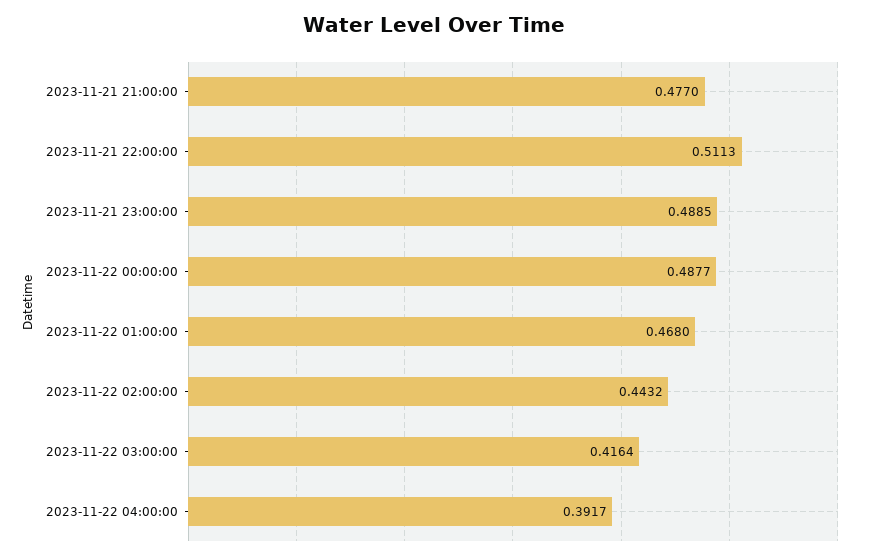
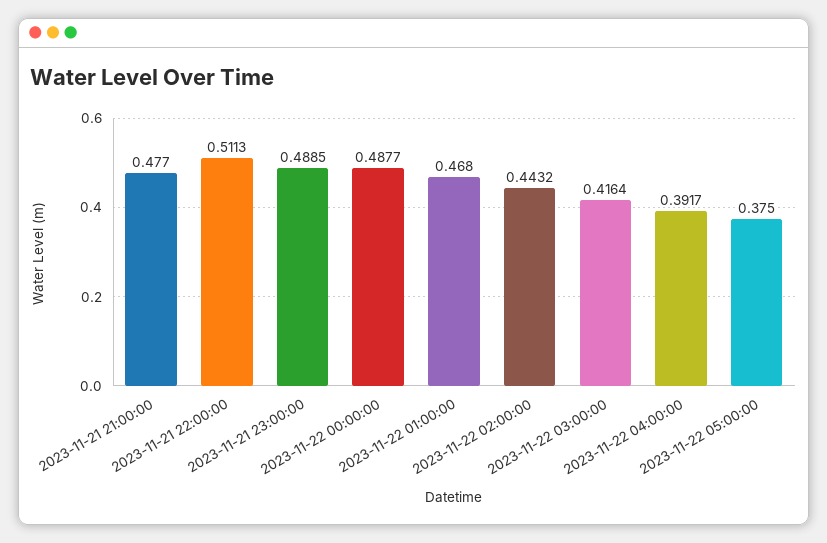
2023-11-22 05:00:00: none -> 0.375

